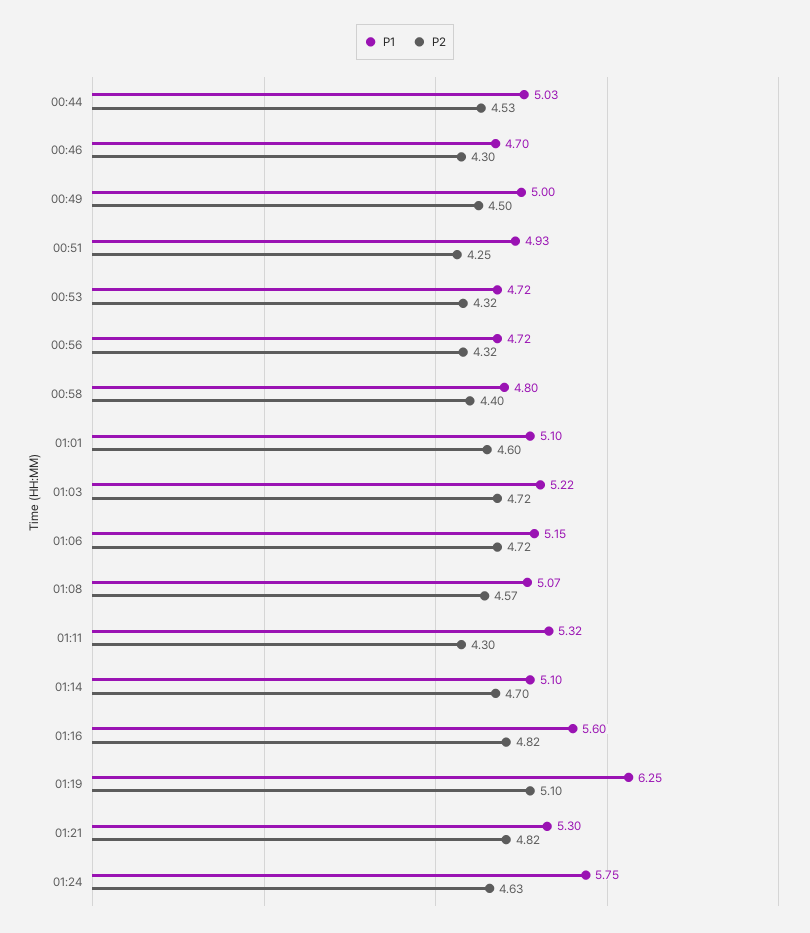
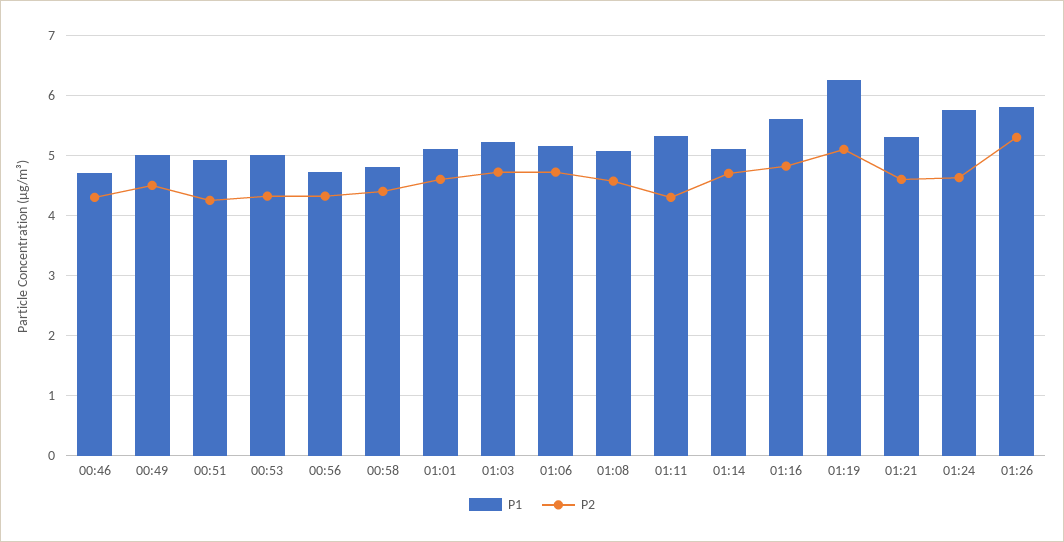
P1, 00:44: 5.03 -> none
P2, 00:44: 4.53 -> none
P1, 00:53: 4.72 -> 5
P2, 01:21: 4.82 -> 4.6
P1, 01:26: none -> 5.8
P2, 01:26: none -> 5.3

